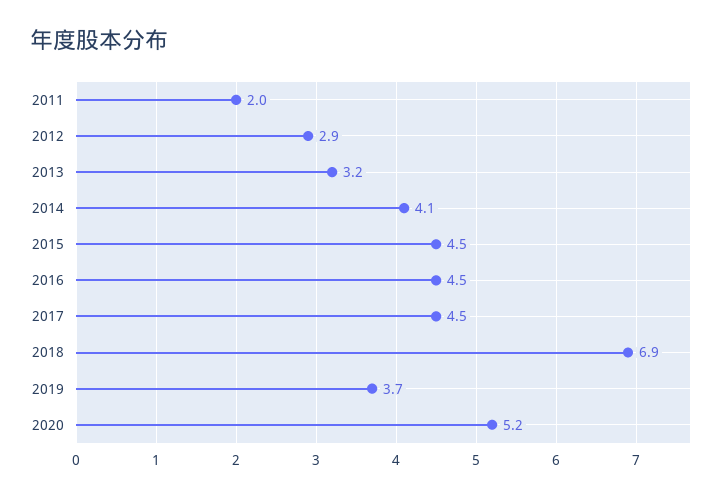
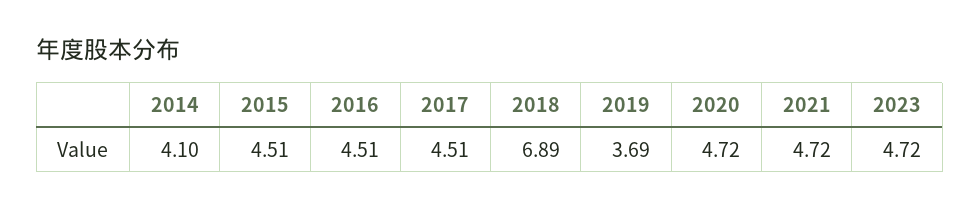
2011: 2 -> none
2012: 2.9 -> none
2013: 3.2 -> none
2020: 5.2 -> 4.72
2021: none -> 4.72
2023: none -> 4.72

